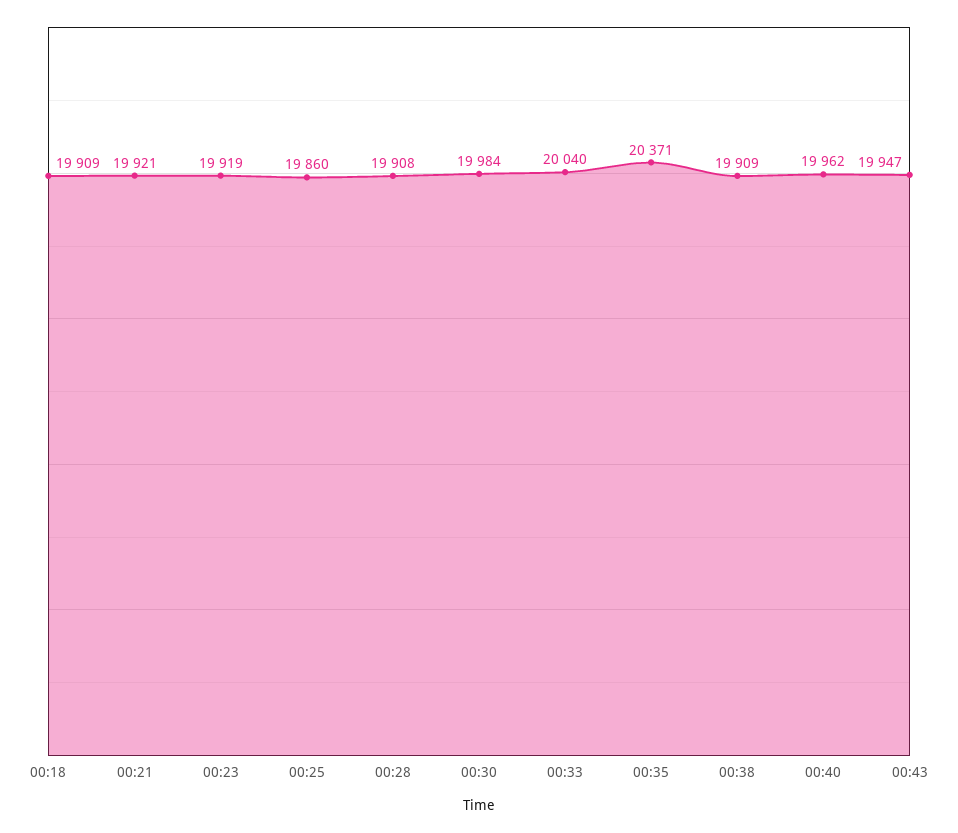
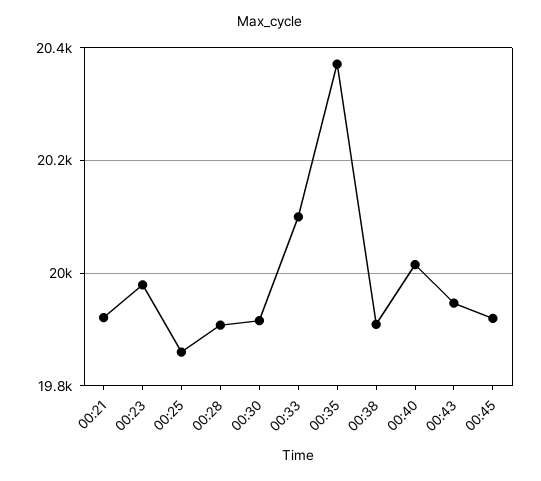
00:18: 19909 -> none
00:23: 19919 -> 19980
00:30: 19984 -> 19920
00:33: 20040 -> 20100
00:40: 19962 -> 20020
00:45: none -> 19920

